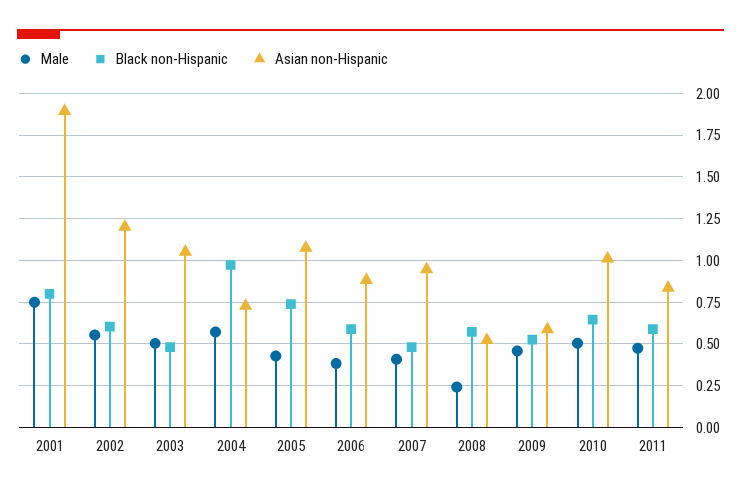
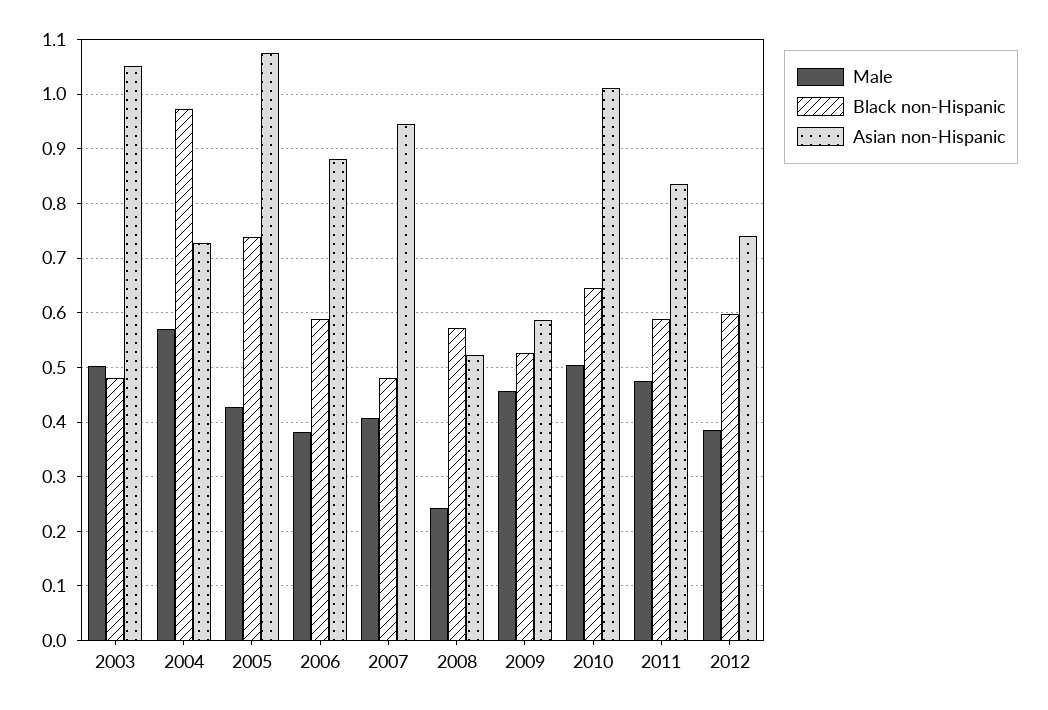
Male, 2001: 0.75 -> none
Black non-Hispanic, 2001: 0.8 -> none
Asian non-Hispanic, 2001: 1.9 -> none
Male, 2002: 0.55 -> none
Black non-Hispanic, 2002: 0.6 -> none
Asian non-Hispanic, 2002: 1.2 -> none
Male, 2012: none -> 0.38
Black non-Hispanic, 2012: none -> 0.6
Asian non-Hispanic, 2012: none -> 0.74

